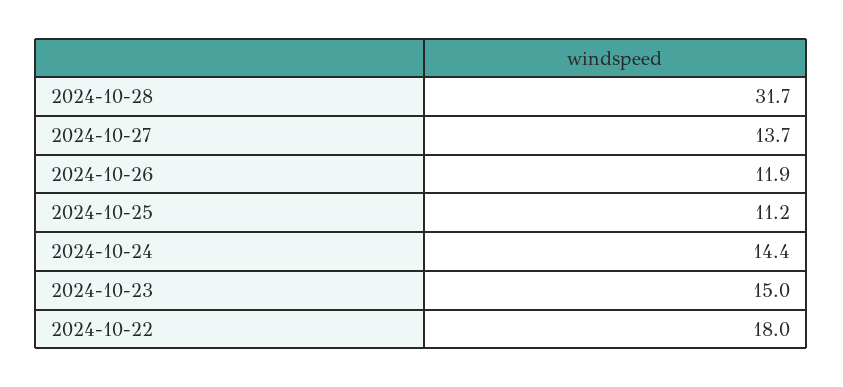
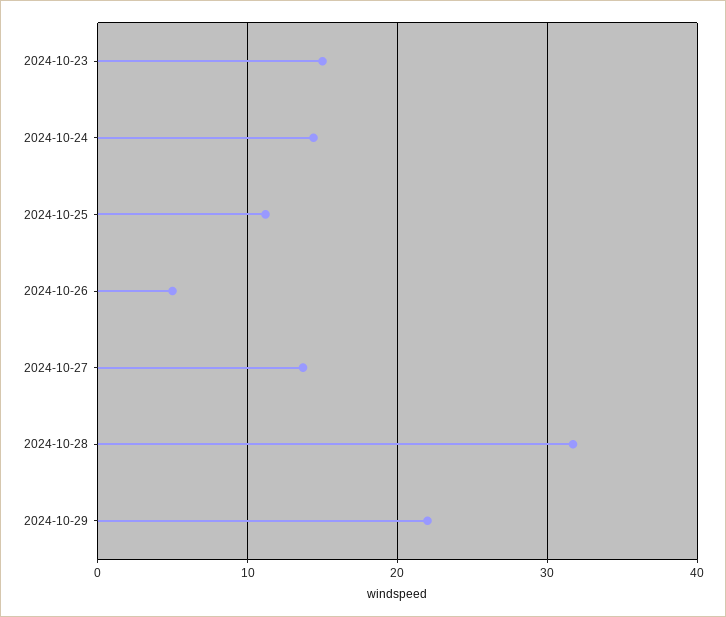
2024-10-26: 11.9 -> 5
2024-10-22: 18 -> none
2024-10-29: none -> 22

